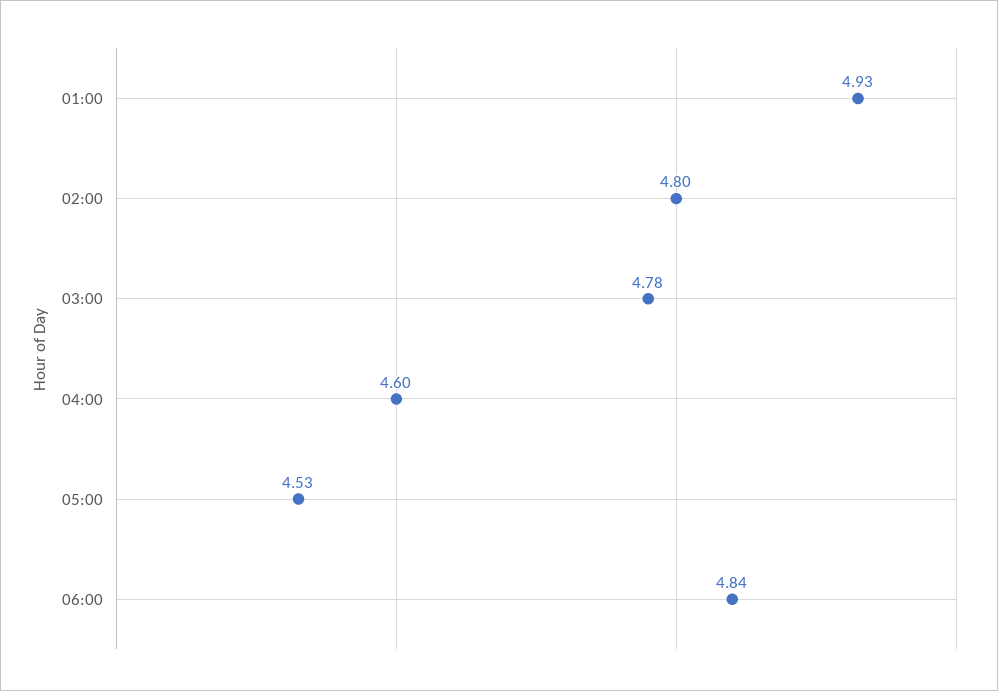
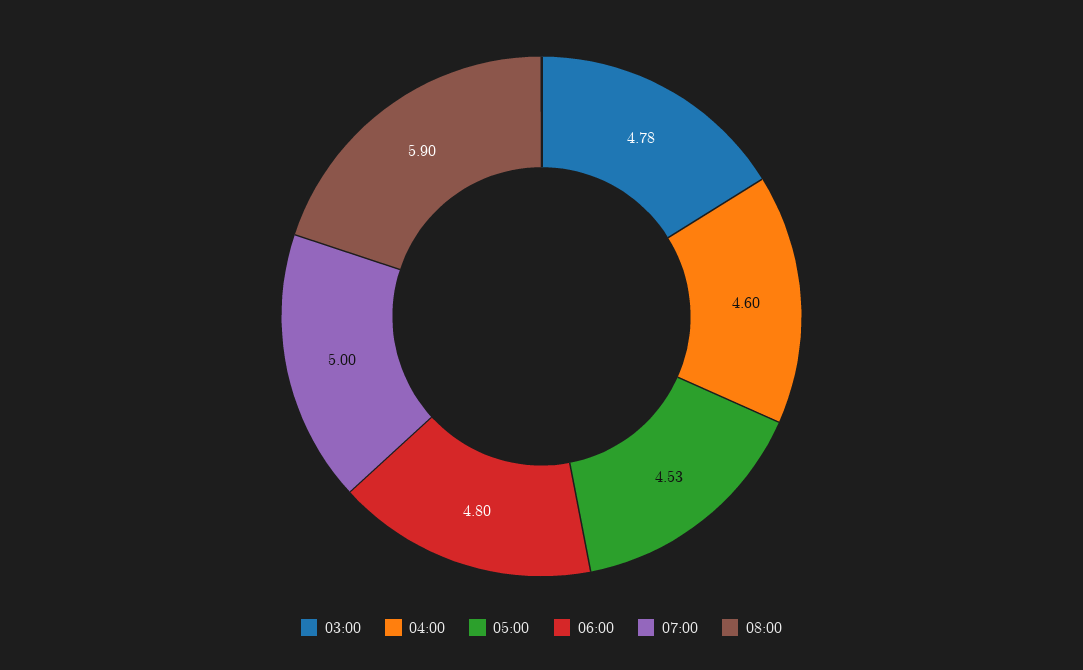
01:00: 4.93 -> none
02:00: 4.8 -> none
06:00: 4.84 -> 4.8
07:00: none -> 5
08:00: none -> 5.9

